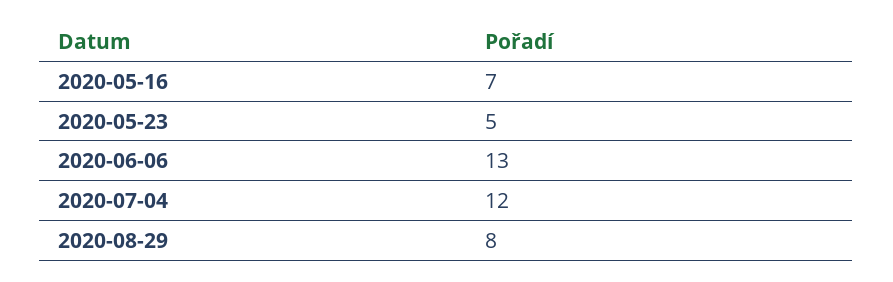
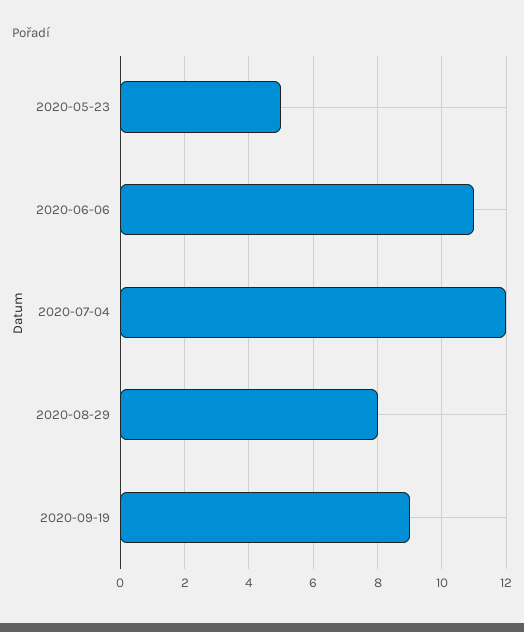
2020-05-16: 7 -> none
2020-06-06: 13 -> 11
2020-09-19: none -> 9

